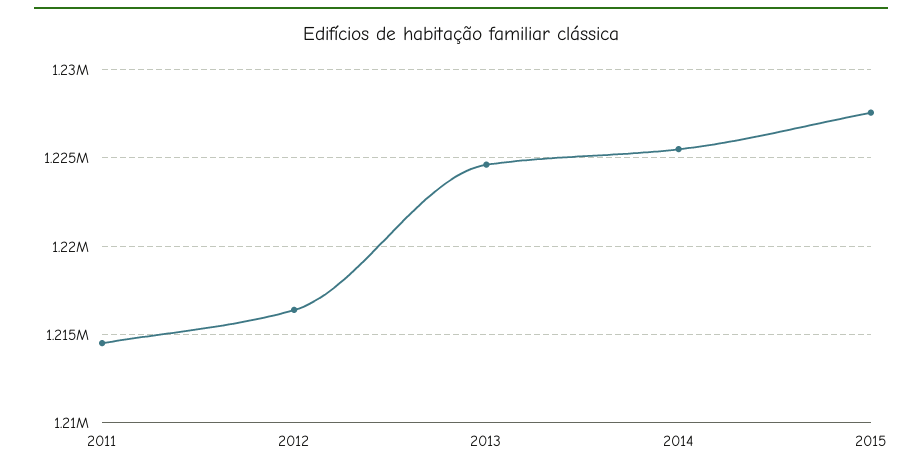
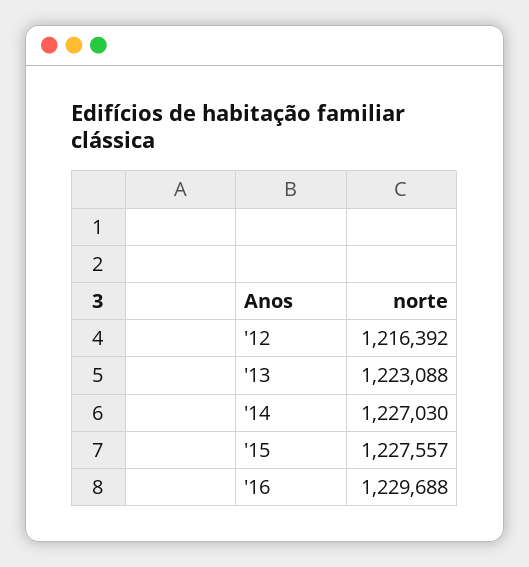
2011: 1214500 -> none
2013: 1224500 -> 1223088
2014: 1225500 -> 1227030
'16: none -> 1229688

